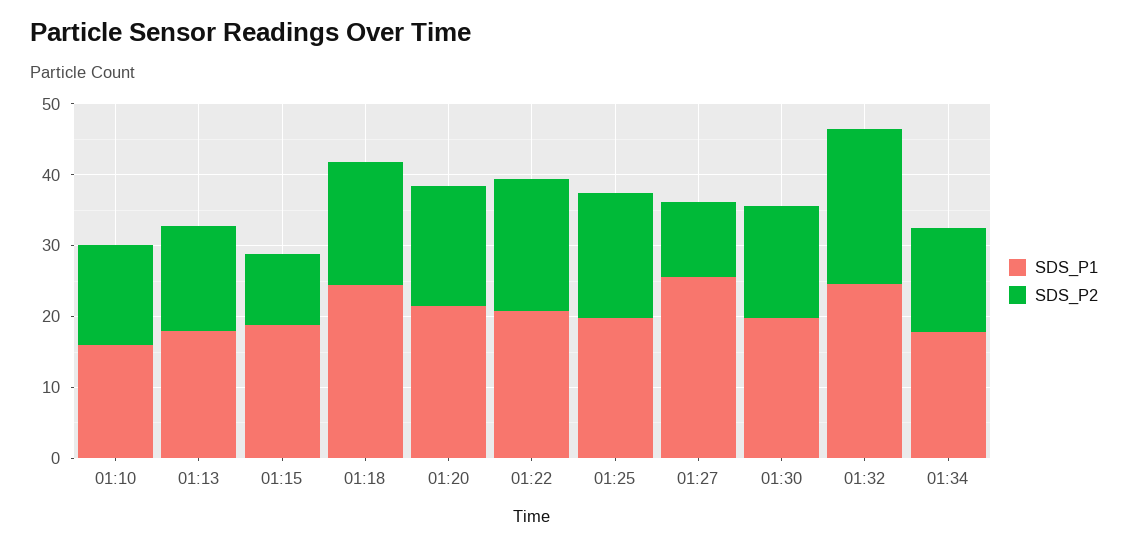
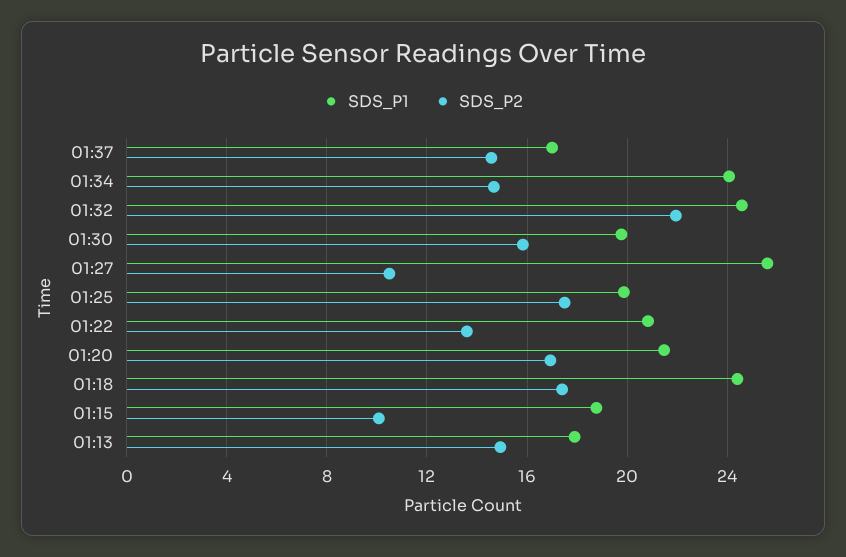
SDS_P1, 01:10: 16 -> none
SDS_P2, 01:10: 14 -> none
SDS_P2, 01:22: 18 -> 13.5
SDS_P1, 01:34: 18 -> 24
SDS_P1, 01:37: none -> 17
SDS_P2, 01:37: none -> 14.5

